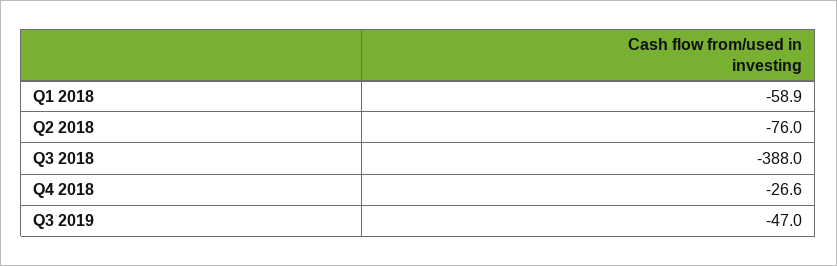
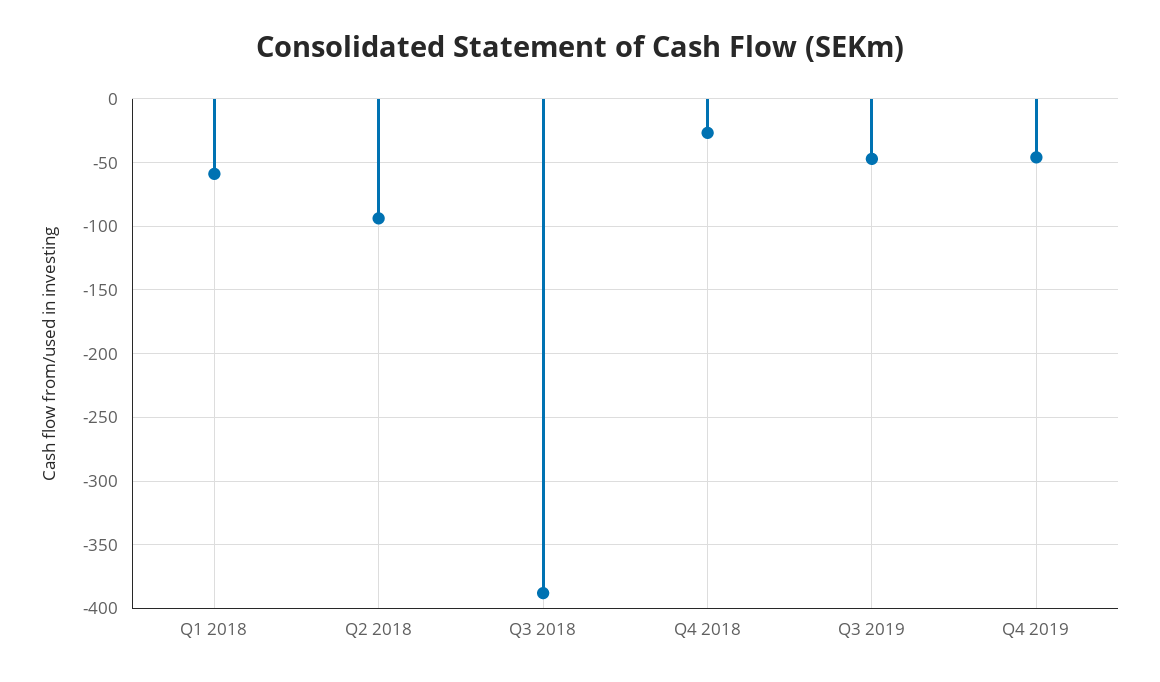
Q2 2018: -76 -> -95
Q4 2019: none -> -45

